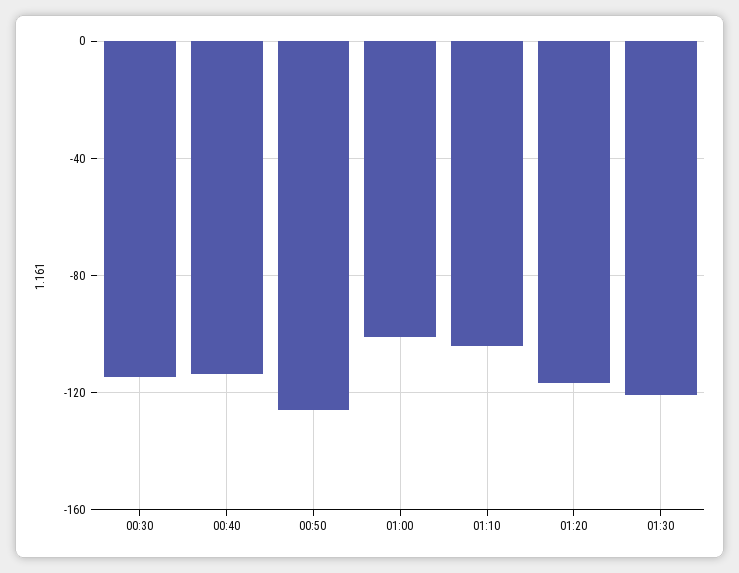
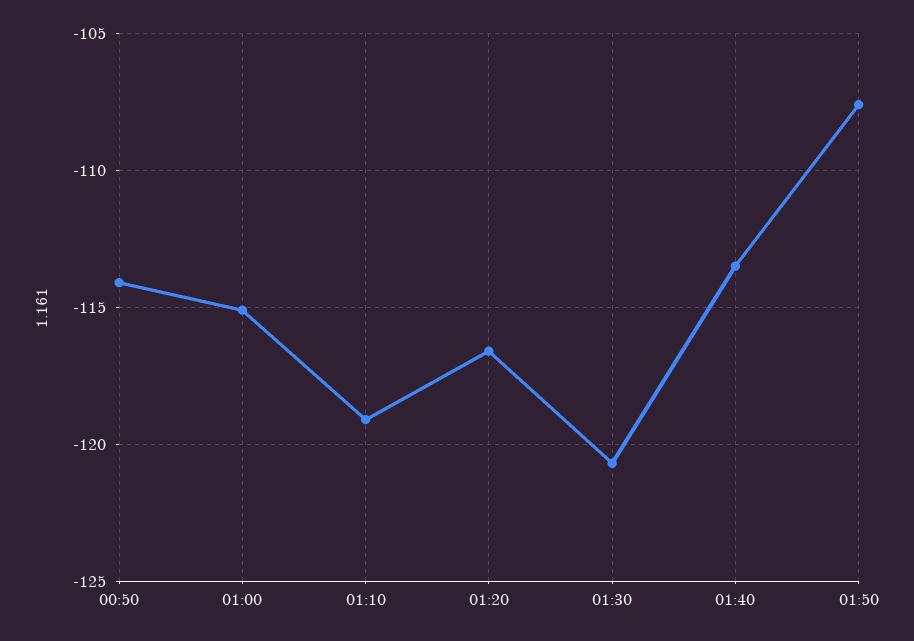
00:30: -115 -> none
00:40: -115 -> none
00:50: -125 -> -114
01:00: -100 -> -115
01:10: -105 -> -119
01:40: none -> -113.5
01:50: none -> -107.5

